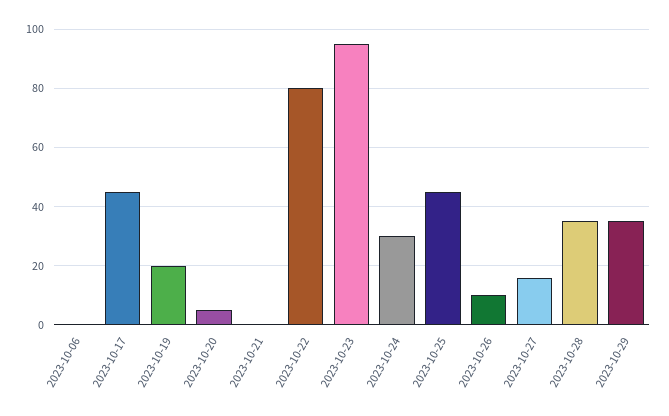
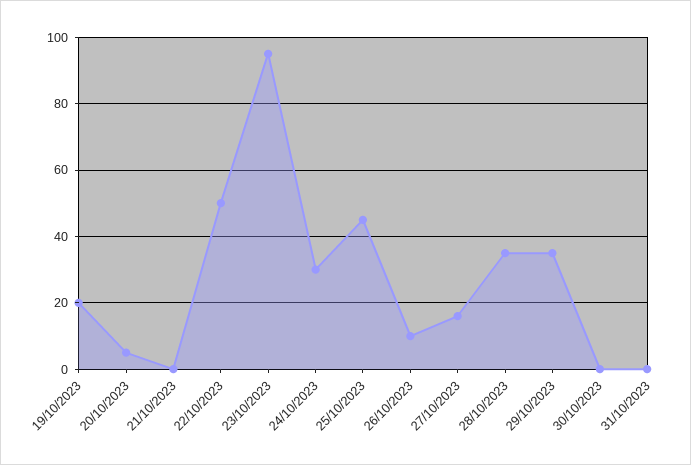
2023-10-06: 0 -> none
2023-10-17: 45 -> none
2023-10-22: 80 -> 50
30/10/2023: none -> 0
31/10/2023: none -> 0

